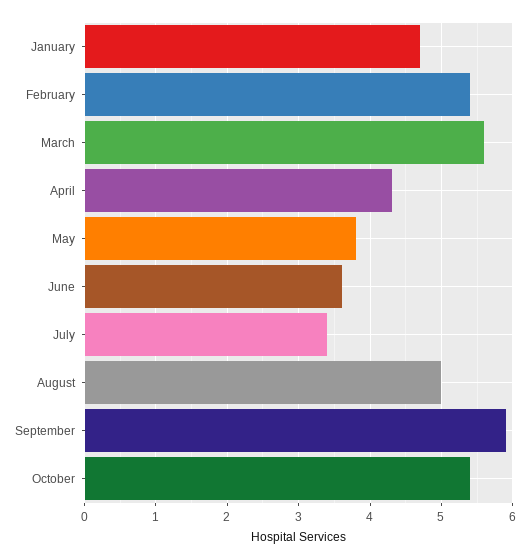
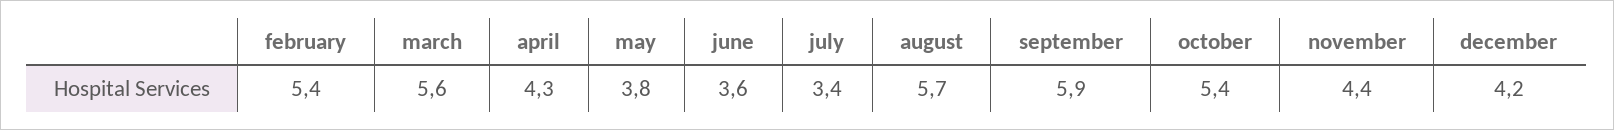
January: 4.7 -> none
August: 5 -> 5.7
november: none -> 4.4
december: none -> 4.2

